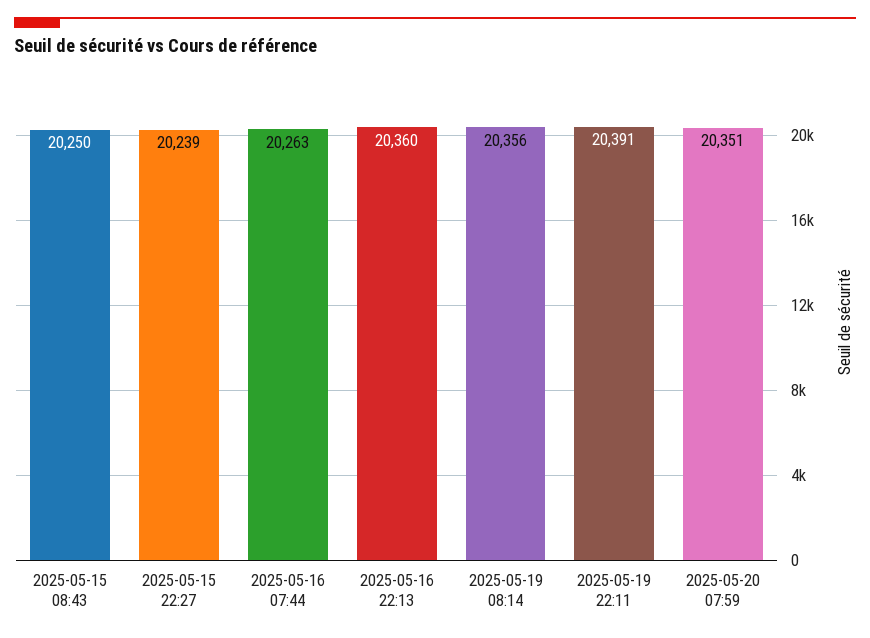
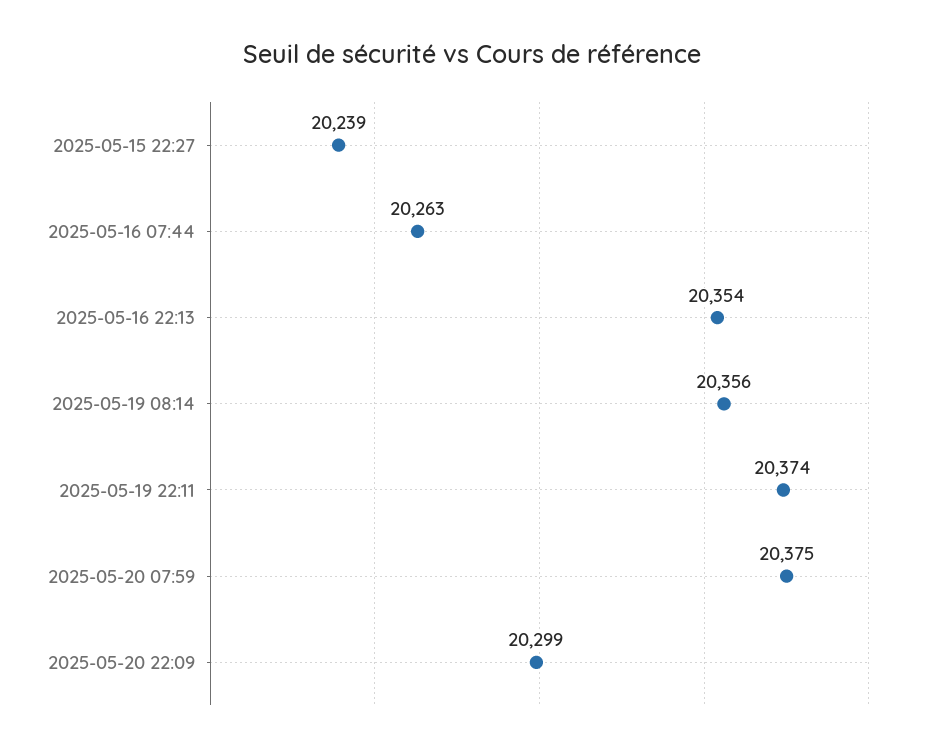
2025-05-15 08:43: 20250 -> none
2025-05-16 22:13: 20360 -> 20354
2025-05-19 22:11: 20391 -> 20374
2025-05-20 07:59: 20351 -> 20375
2025-05-20 22:09: none -> 20299

